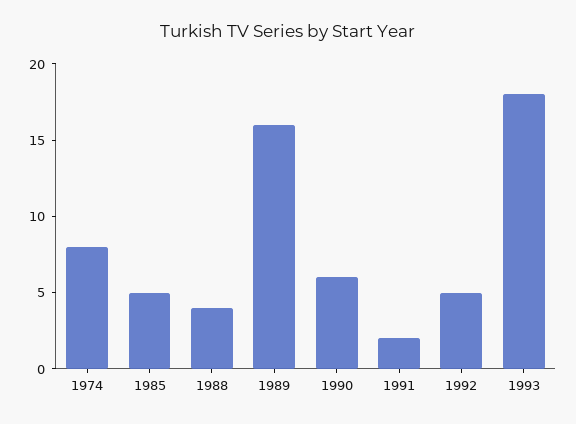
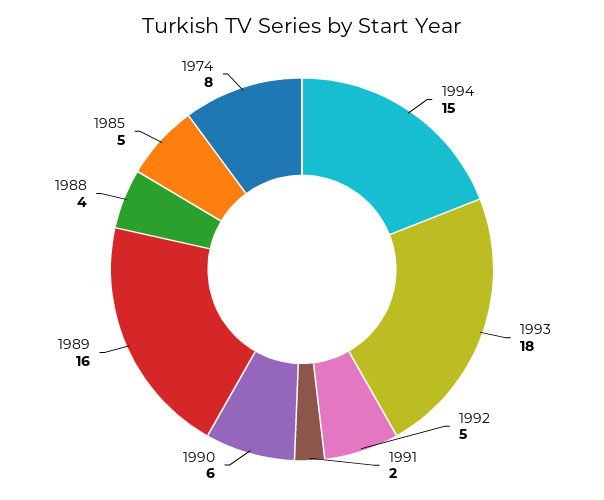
1994: none -> 15

